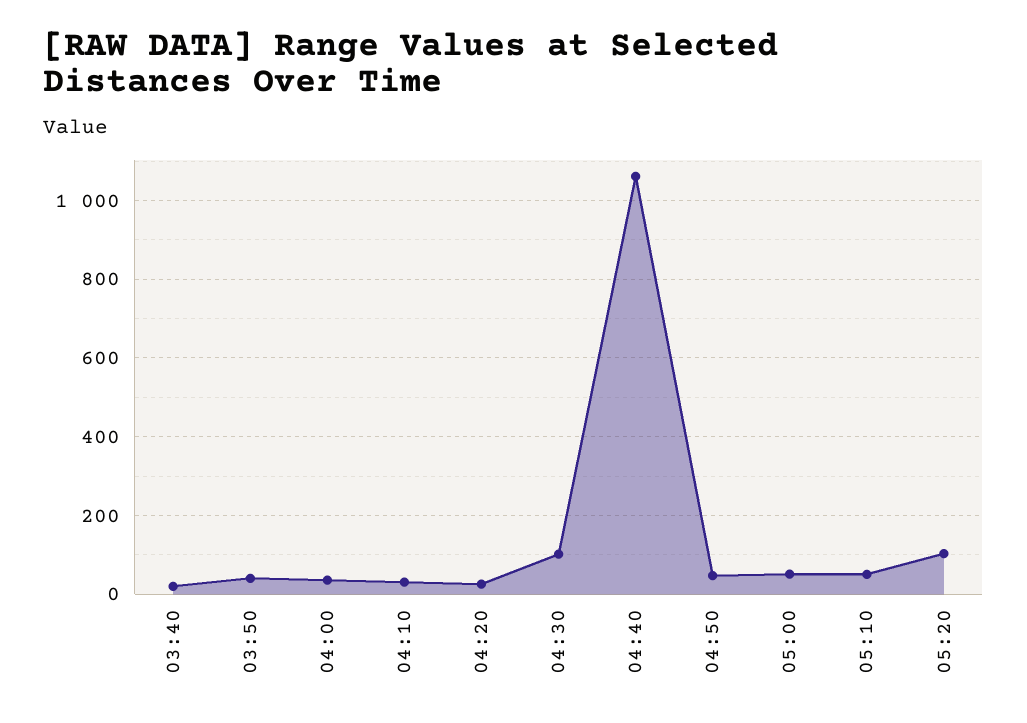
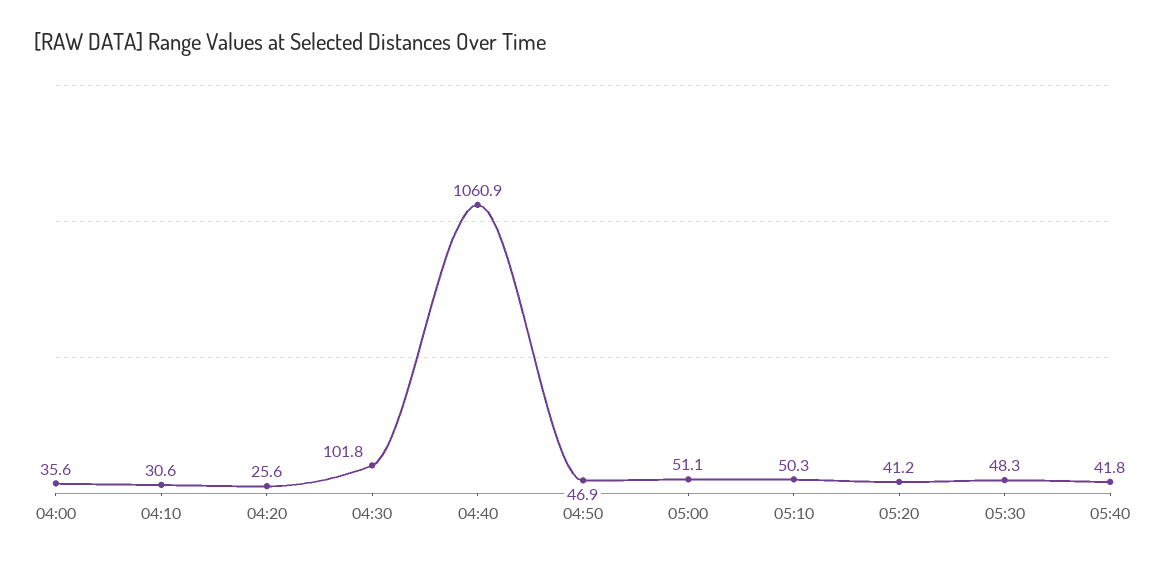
03:40: 20 -> none
03:50: 40 -> none
05:20: 100 -> 41.2
05:30: none -> 48.3
05:40: none -> 41.8

